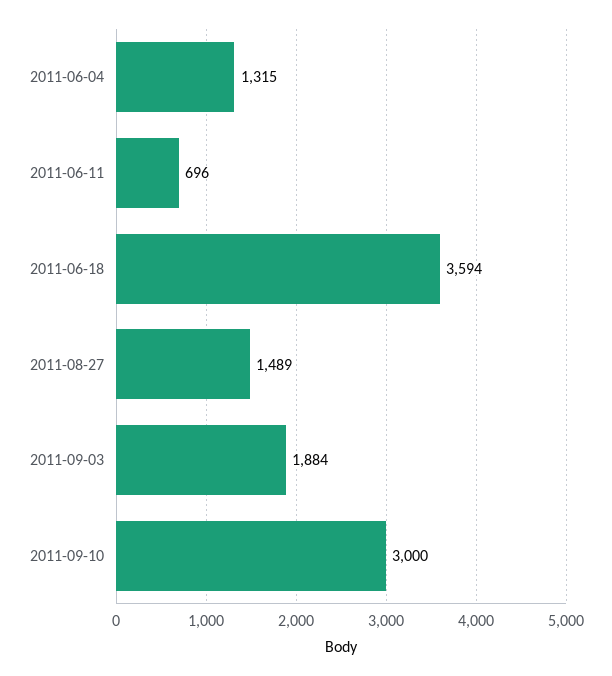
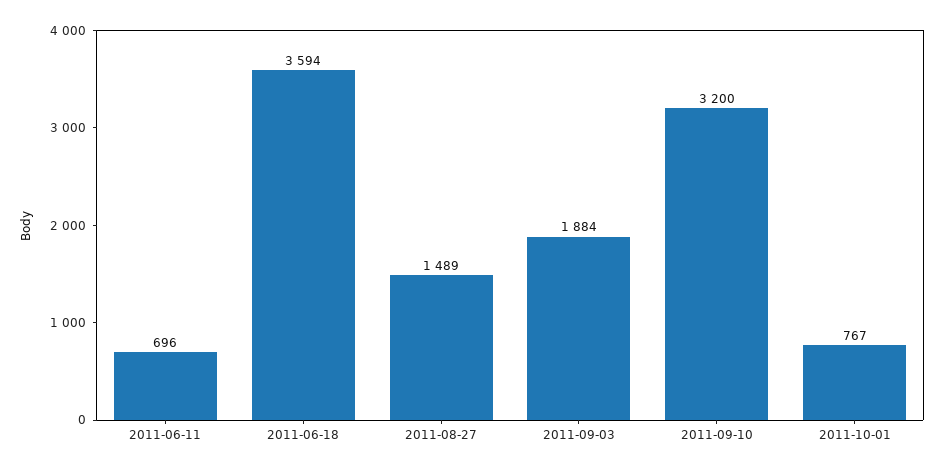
2011-06-04: 1315 -> none
2011-09-10: 3000 -> 3200
2011-10-01: none -> 767

